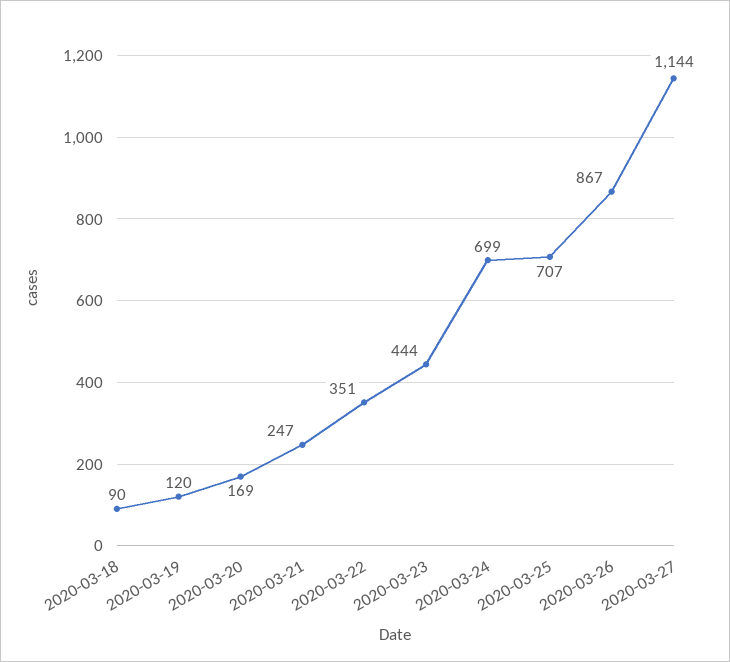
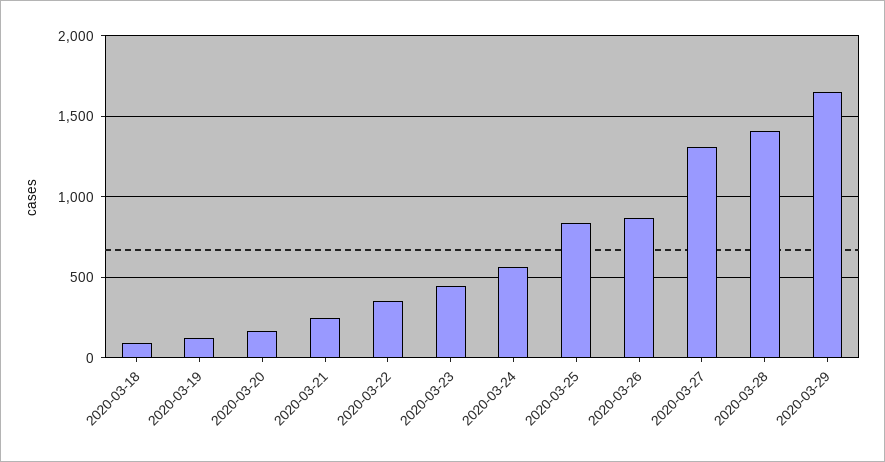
2020-03-24: 699 -> 550
2020-03-25: 707 -> 850
2020-03-27: 1144 -> 1300
2020-03-28: none -> 1400
2020-03-29: none -> 1650

